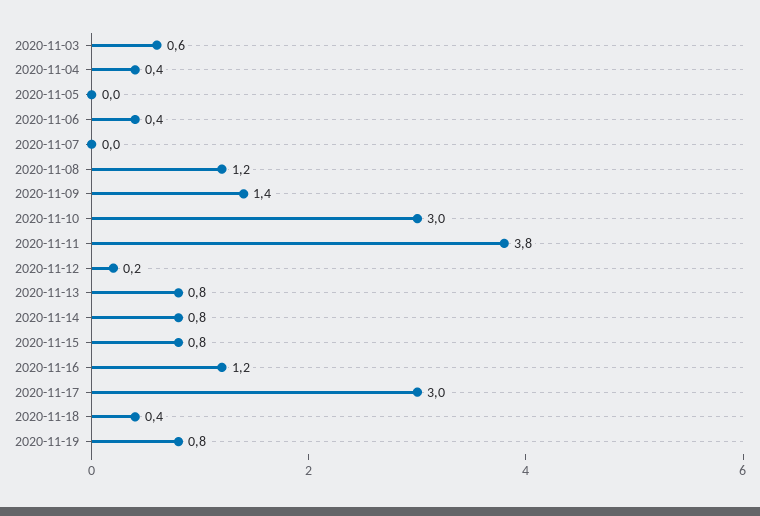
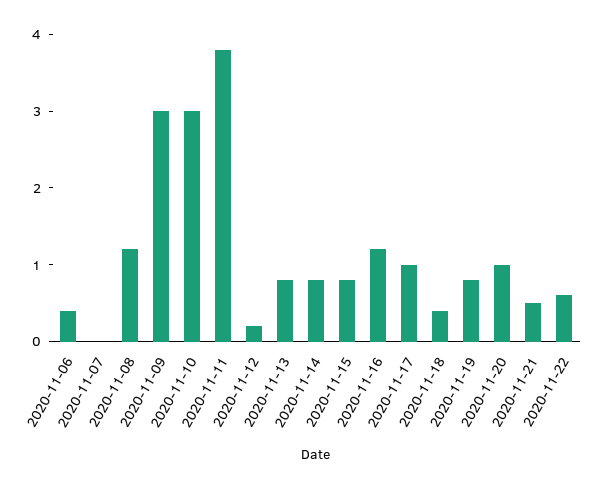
2020-11-03: 0.6 -> none
2020-11-04: 0.4 -> none
2020-11-05: 0 -> none
2020-11-09: 1.4 -> 3
2020-11-17: 3 -> 1
2020-11-20: none -> 1
2020-11-21: none -> 0.5
2020-11-22: none -> 0.5

